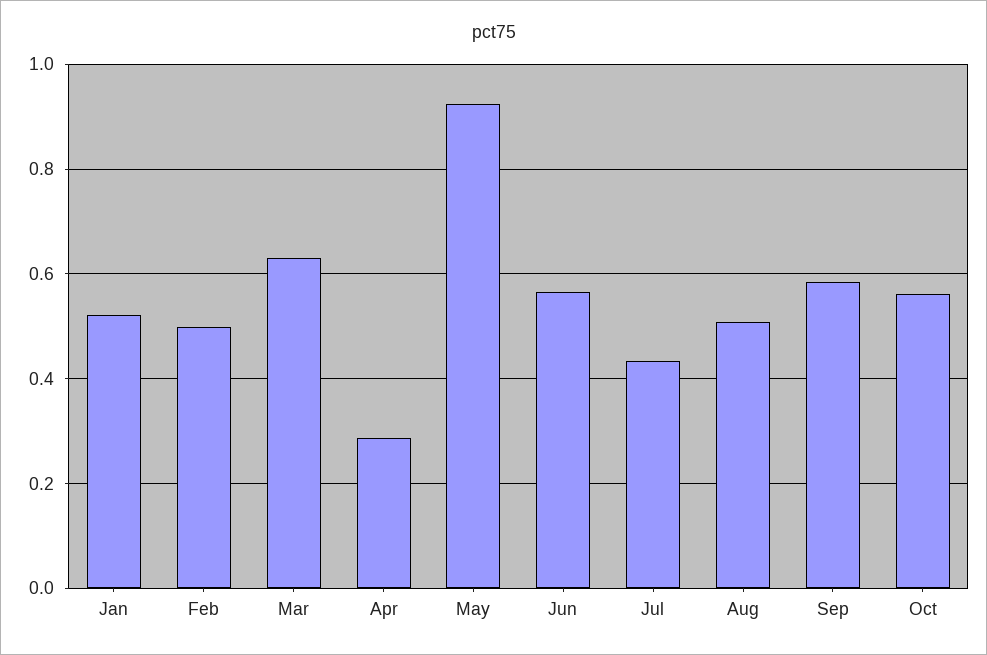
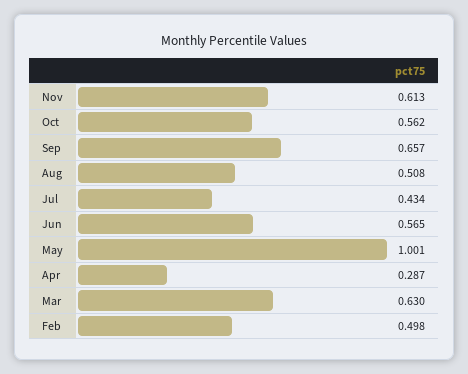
Jan: 0.52 -> none
May: 0.92 -> 1.001
Sep: 0.58 -> 0.657
Nov: none -> 0.613

